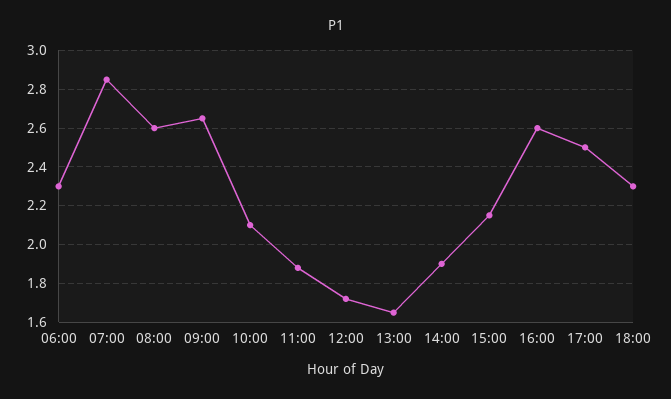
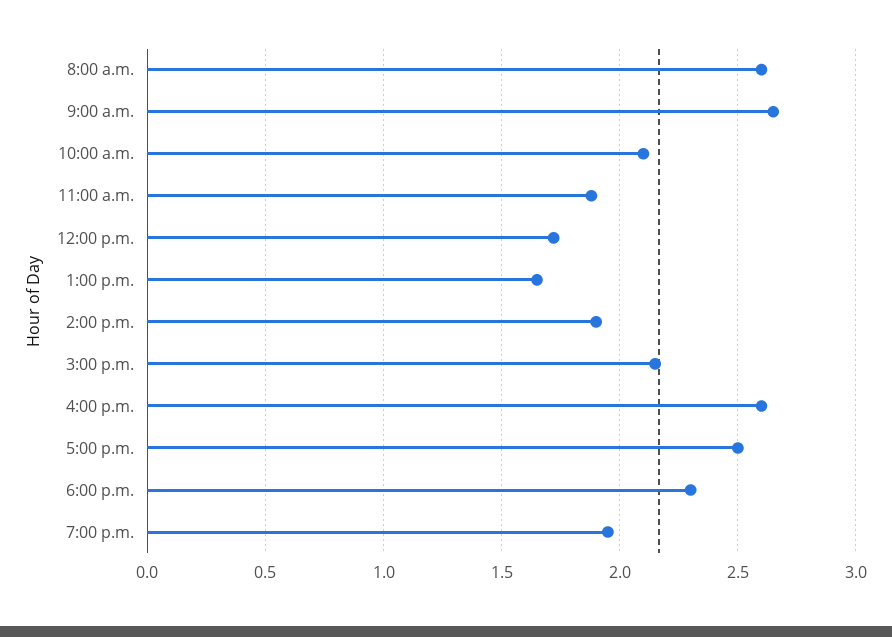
06:00: 2.3 -> none
07:00: 2.85 -> none
7:00 p.m.: none -> 1.95

